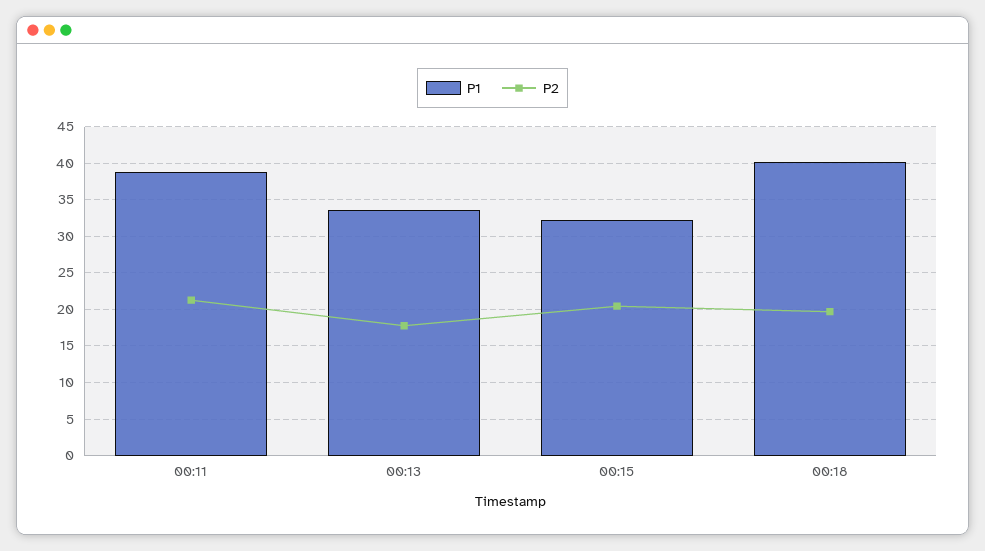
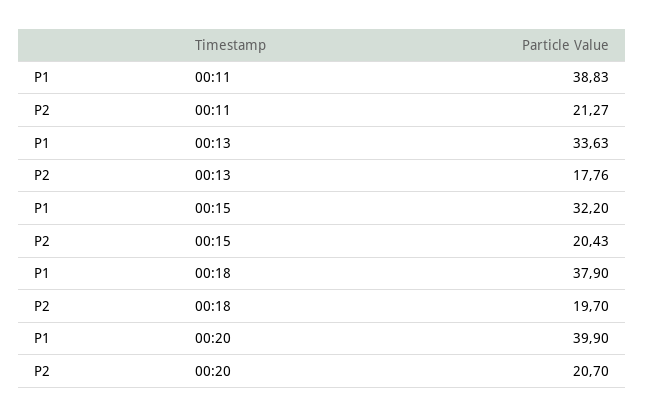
P1, 00:18: 40 -> 37.9
P1, 00:20: none -> 39.9
P2, 00:20: none -> 20.7

